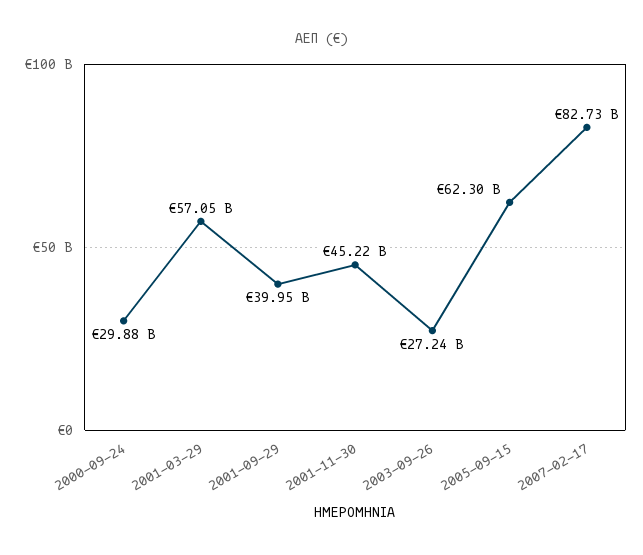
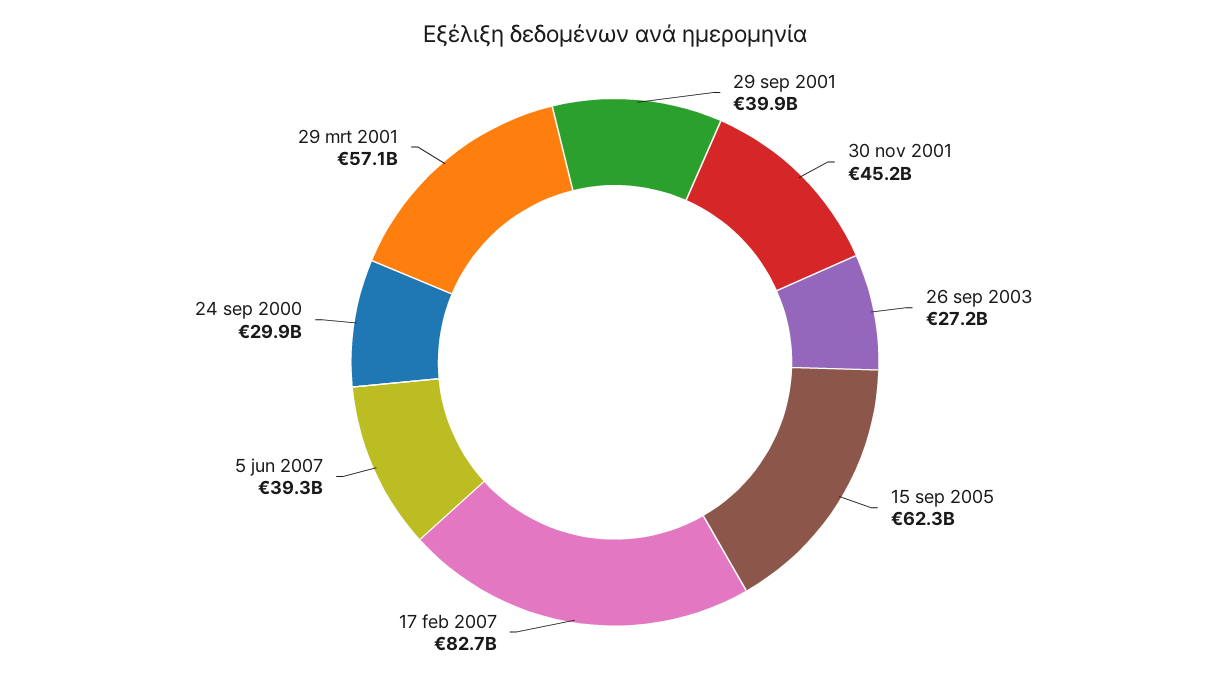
5 jun 2007: none -> 39300000000

